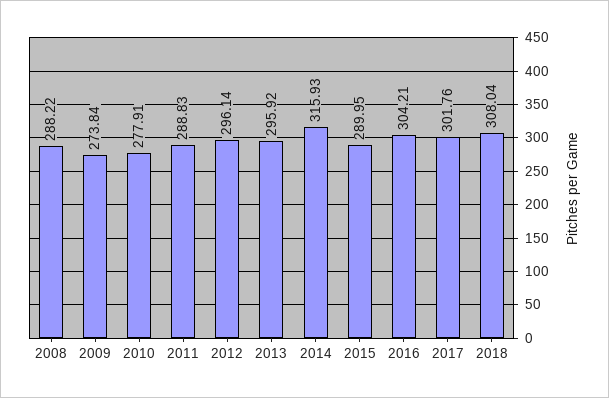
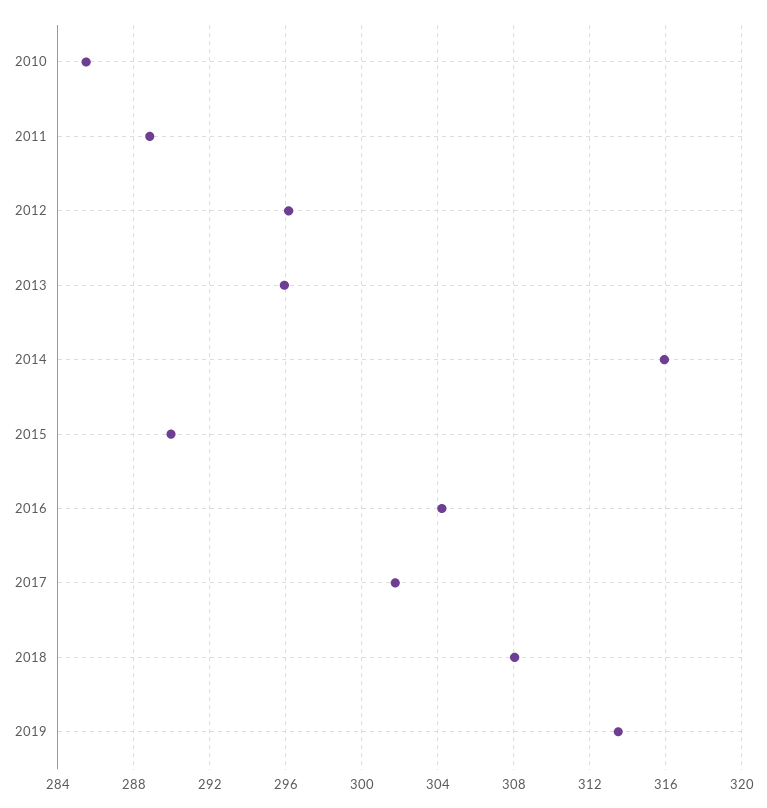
2008: 288.22 -> none
2009: 273.84 -> none
2010: 277.91 -> 285.5
2019: none -> 313.5

